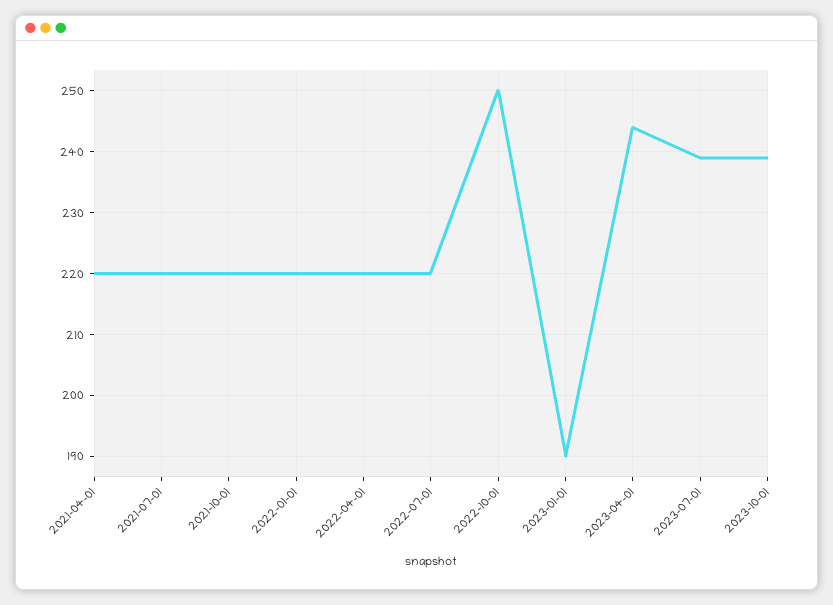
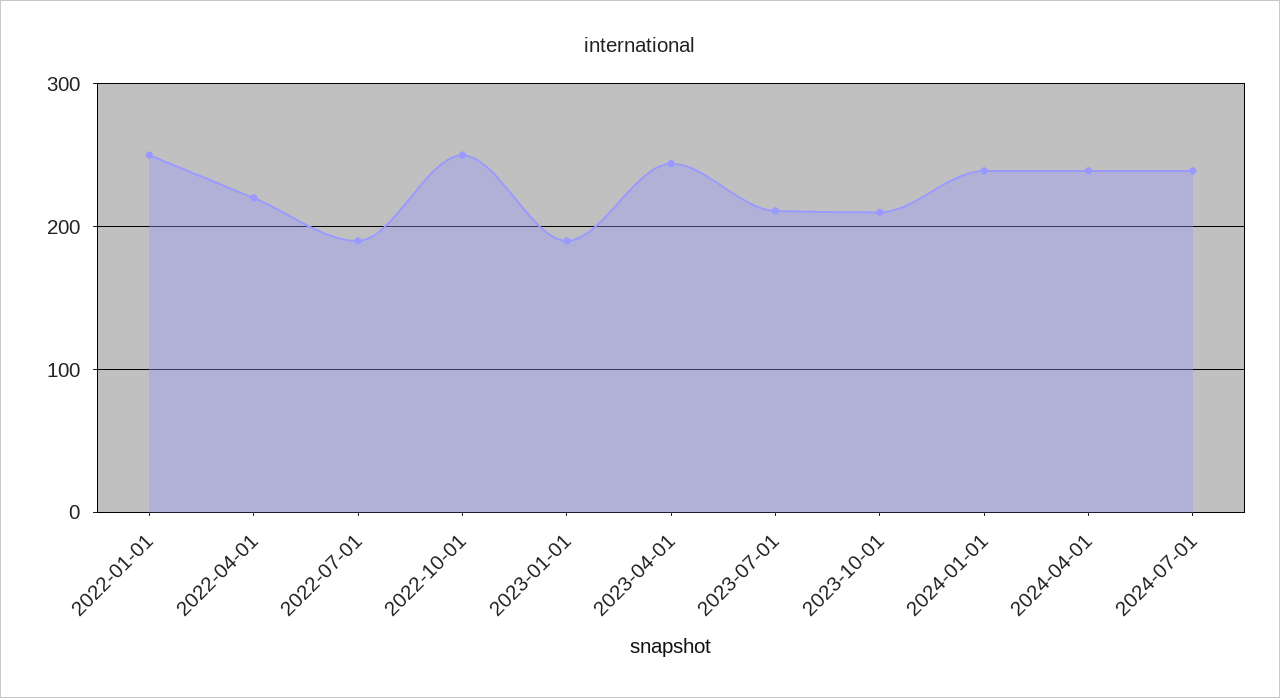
2021-04-01: 220 -> none
2021-07-01: 220 -> none
2021-10-01: 220 -> none
2022-01-01: 220 -> 250
2022-07-01: 220 -> 190
2023-07-01: 239 -> 210
2023-10-01: 239 -> 210
2024-01-01: none -> 240
2024-04-01: none -> 240
2024-07-01: none -> 240

